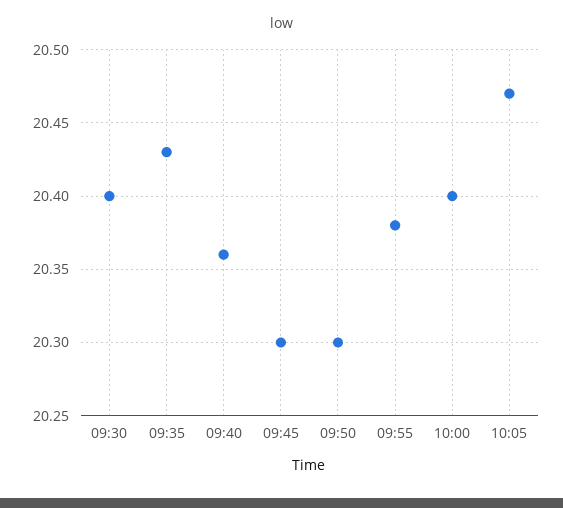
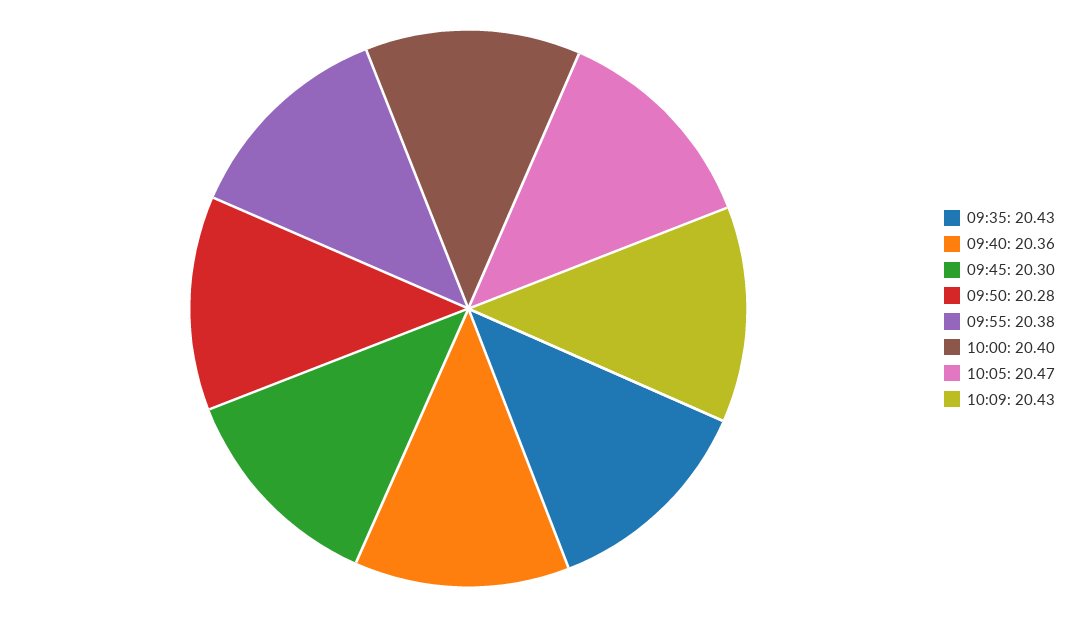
09:30: 20.4 -> none
09:50: 20.3 -> 20.28
10:09: none -> 20.43

